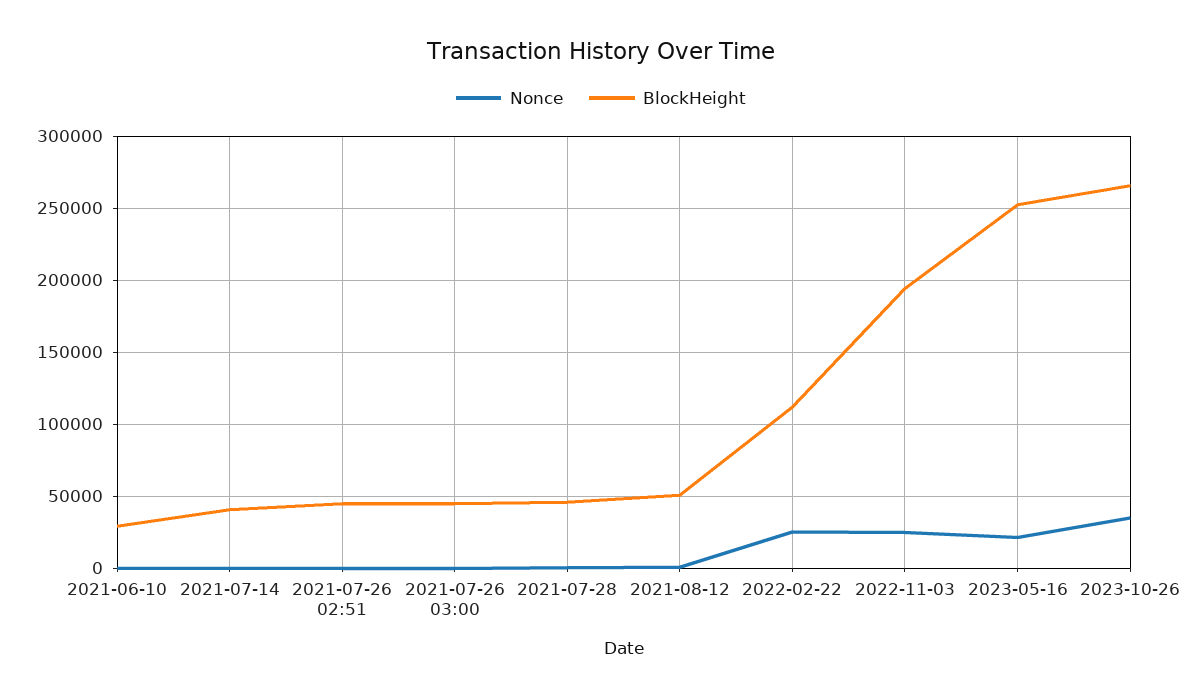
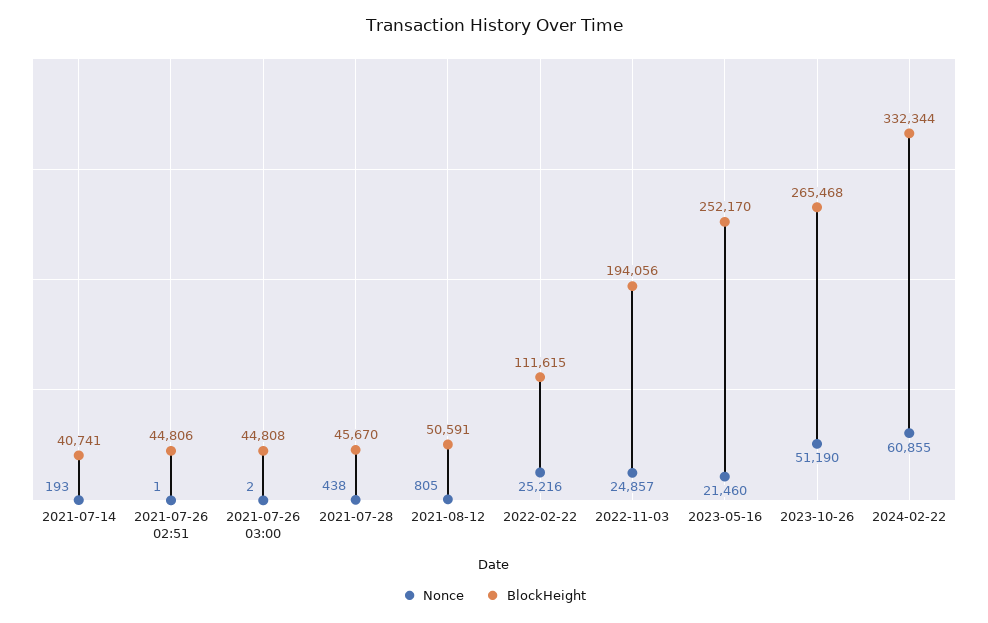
Nonce, 2021-06-10: 0 -> none
BlockHeight, 2021-06-10: 30000 -> none
Nonce, 2023-10-26: 35000 -> 51190
Nonce, 2024-02-22: none -> 60855
BlockHeight, 2024-02-22: none -> 332344

